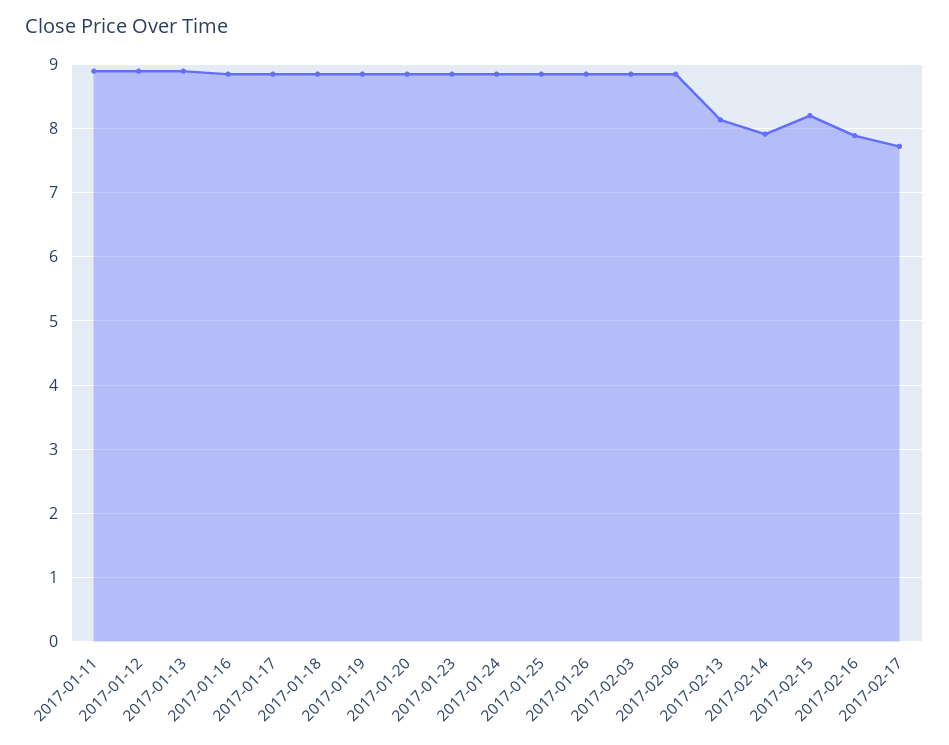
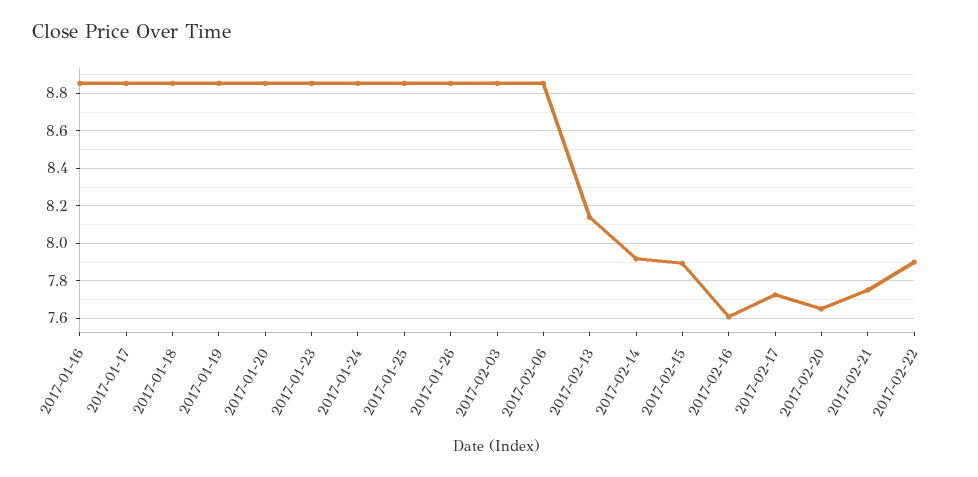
2017-01-11: 8.9 -> none
2017-01-12: 8.9 -> none
2017-01-13: 8.9 -> none
2017-02-15: 8.2 -> 7.9
2017-02-16: 7.9 -> 7.6
2017-02-20: none -> 7.65
2017-02-21: none -> 7.75
2017-02-22: none -> 7.9

